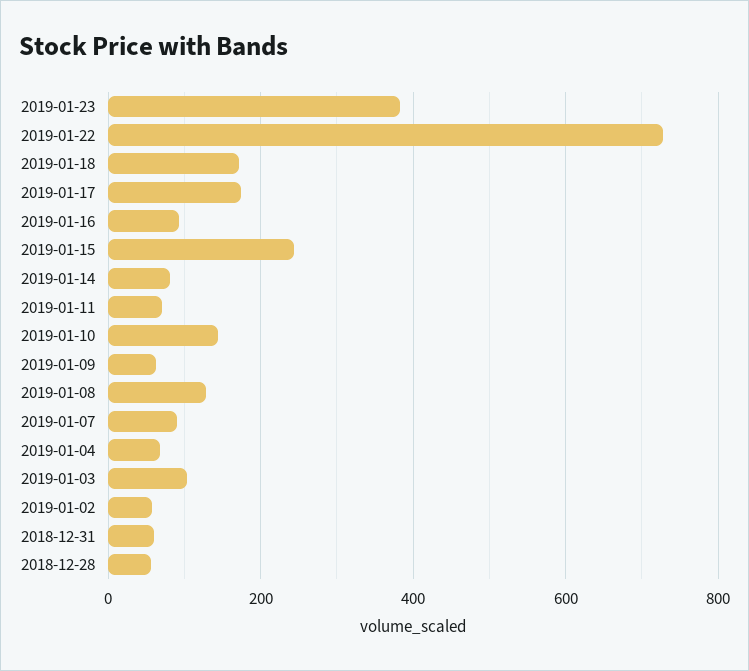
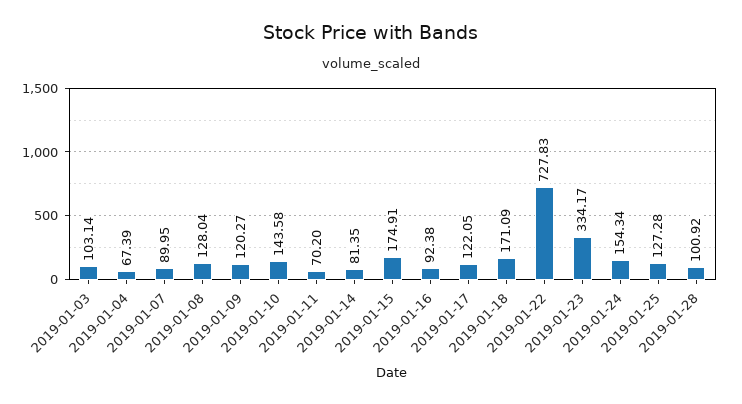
2019-01-23: 380 -> 334.17
2019-01-17: 180 -> 122.05
2019-01-15: 240 -> 174.91
2019-01-09: 60 -> 120.27
2019-01-02: 60 -> none
2018-12-31: 60 -> none
2018-12-28: 60 -> none
2019-01-24: none -> 154.34
2019-01-25: none -> 127.28
2019-01-28: none -> 100.92

